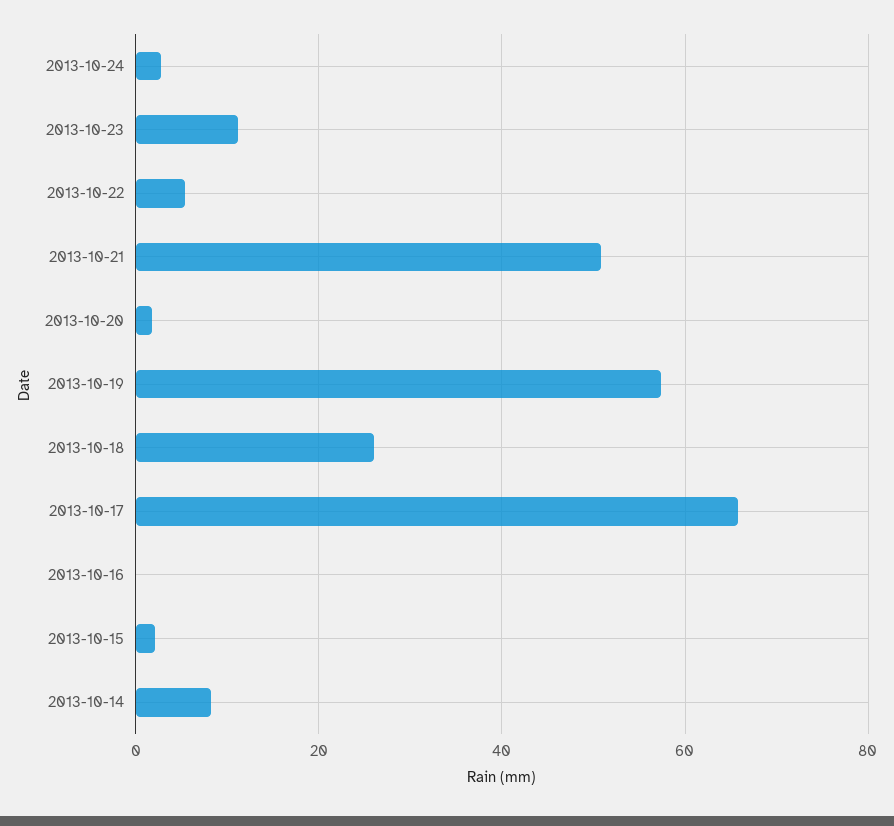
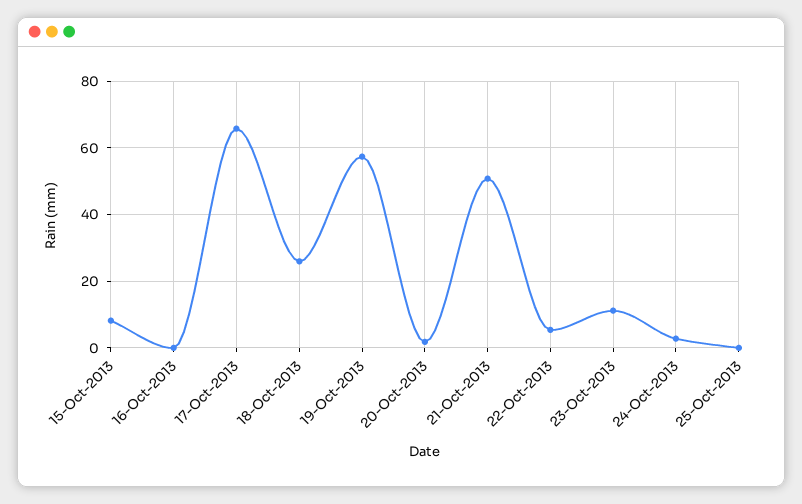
2013-10-15: 2 -> 8
2013-10-14: 8 -> none
25-Oct-2013: none -> 0

